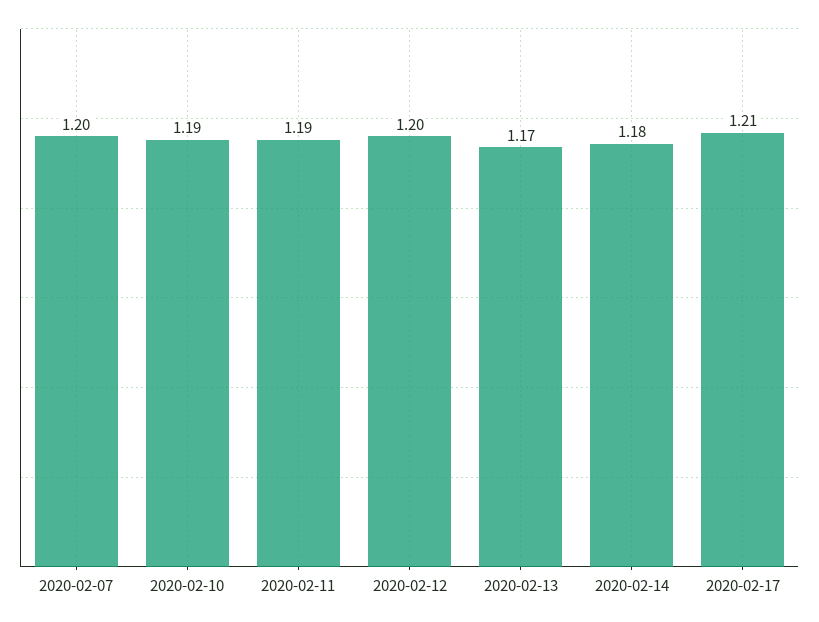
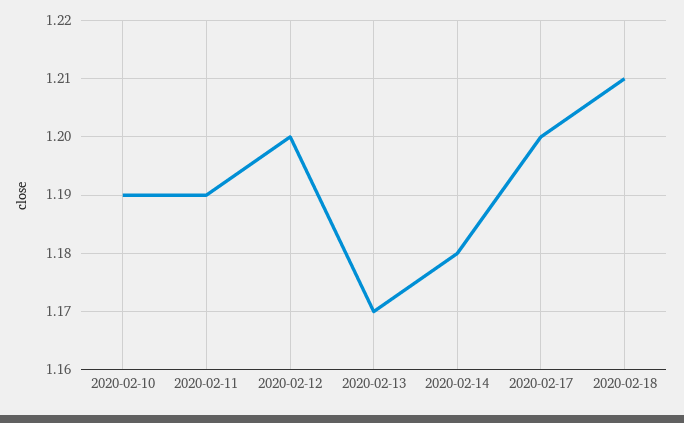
2020-02-07: 1.2 -> none
2020-02-17: 1.21 -> 1.2
2020-02-18: none -> 1.21

